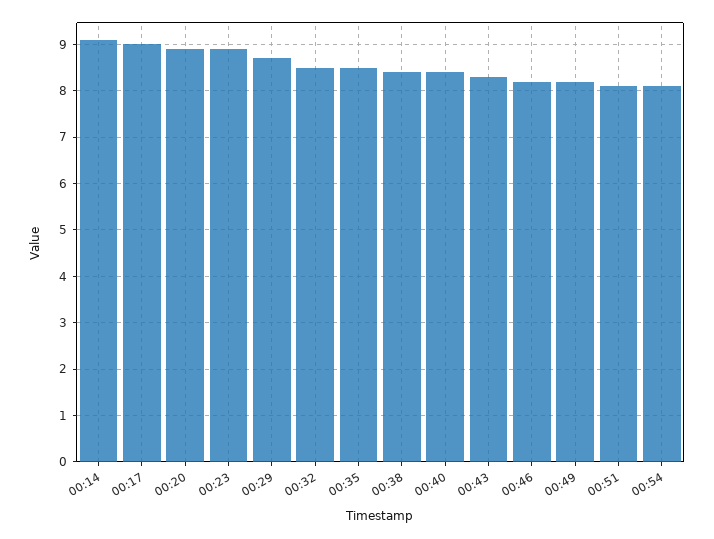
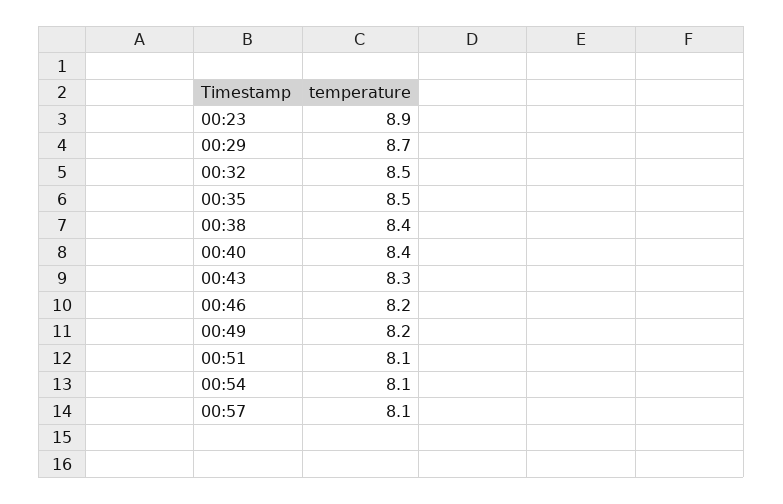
00:14: 9 -> none
00:17: 9 -> none
00:20: 9 -> none
00:57: none -> 8.1

